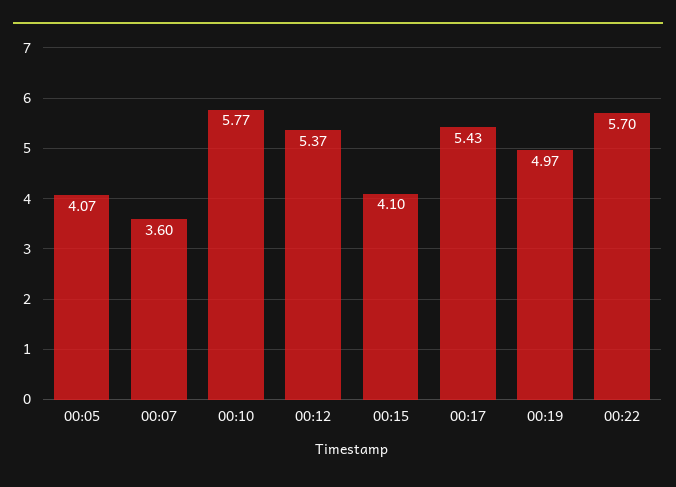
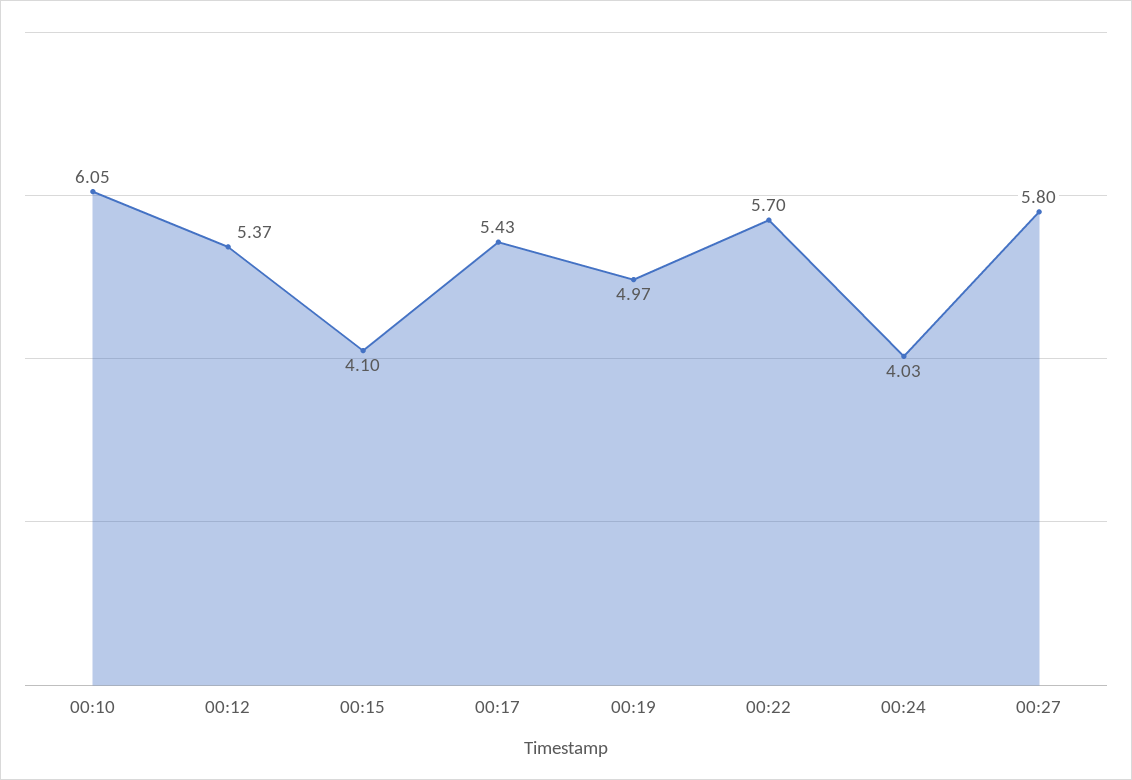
00:05: 4.07 -> none
00:07: 3.6 -> none
00:10: 5.77 -> 6.05
00:24: none -> 4.03
00:27: none -> 5.8

